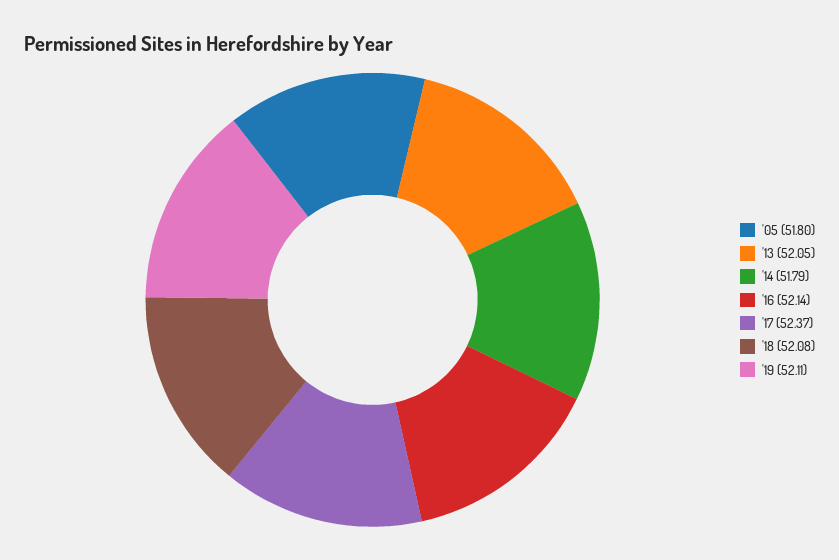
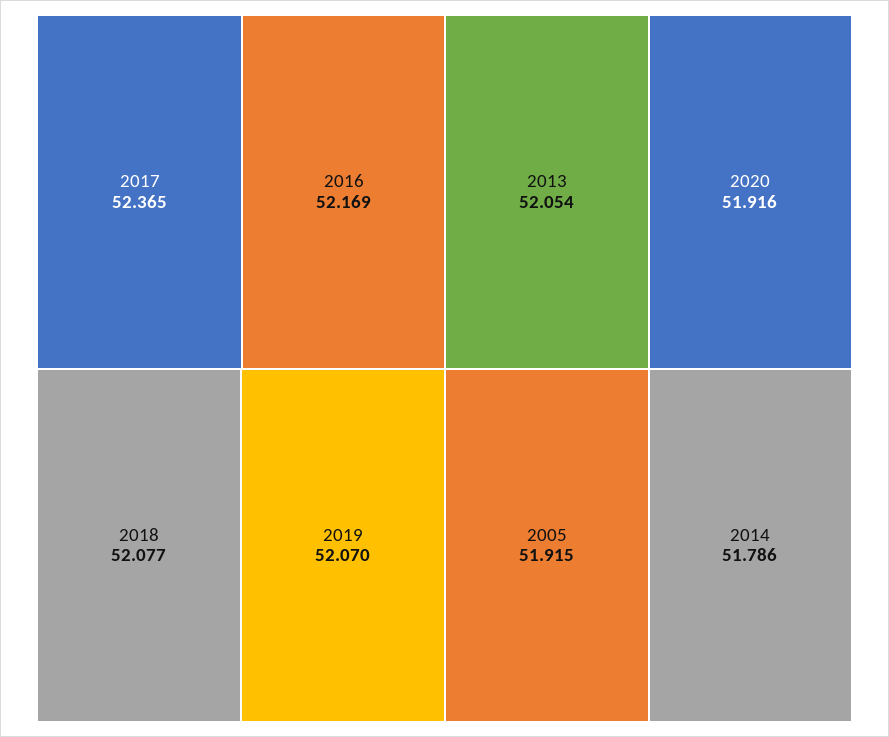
'05: 51.8 -> 51.915
'16: 52.14 -> 52.169
'19: 52.11 -> 52.07
2020: none -> 51.916

